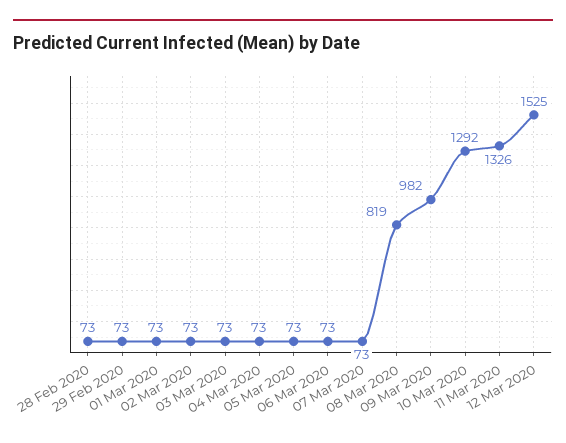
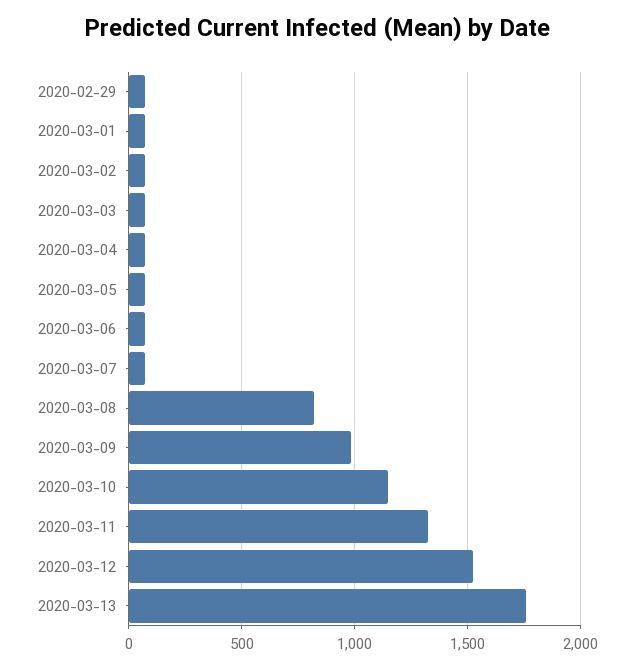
28 Feb 2020: 73 -> none
10 Mar 2020: 1292 -> 1150
2020-03-13: none -> 1750

